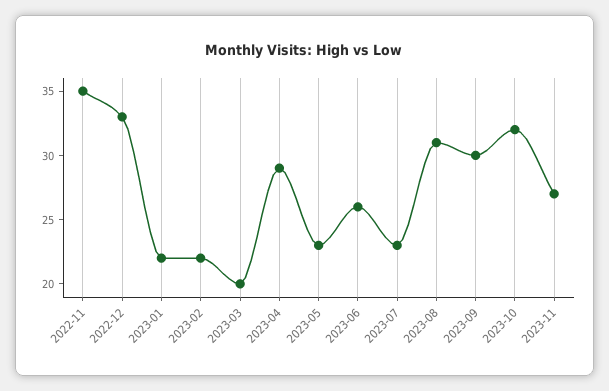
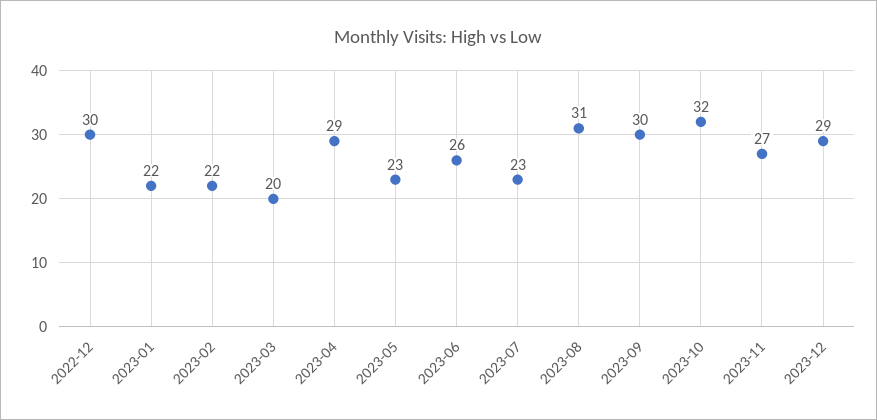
2022-11: 35 -> none
2022-12: 33 -> 30
2023-12: none -> 29

